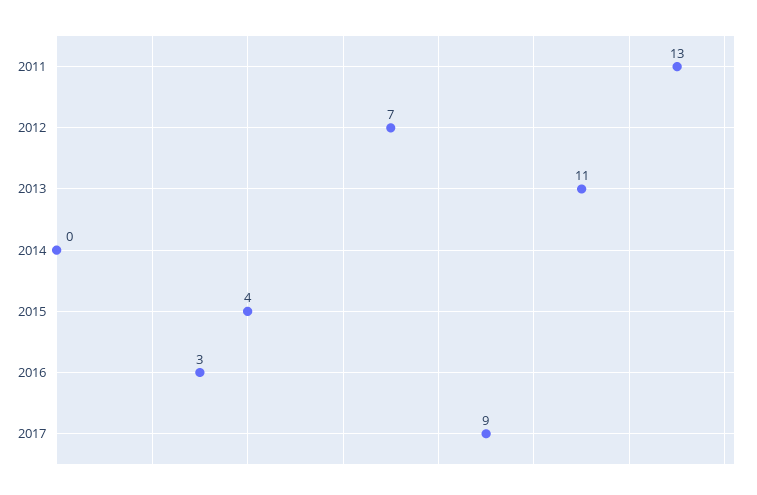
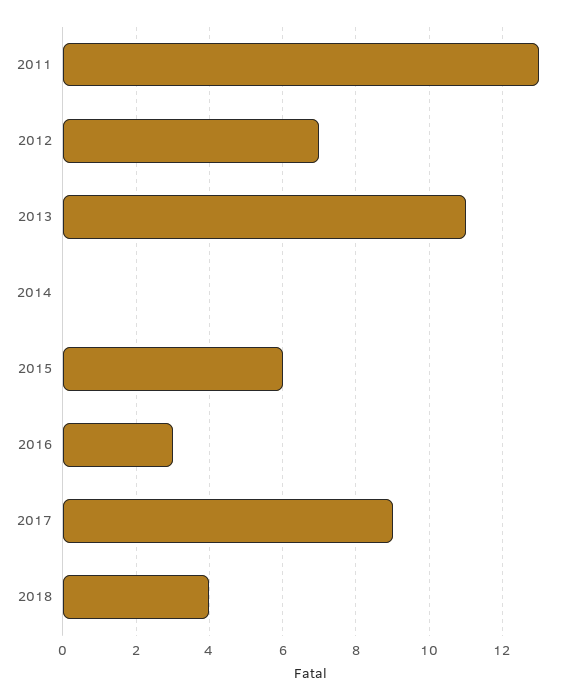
2015: 4 -> 6
2018: none -> 4

